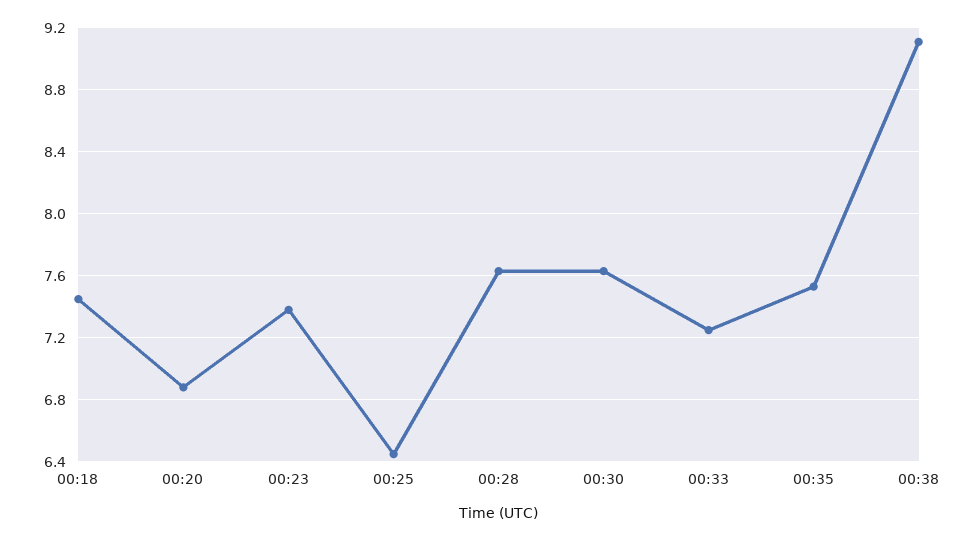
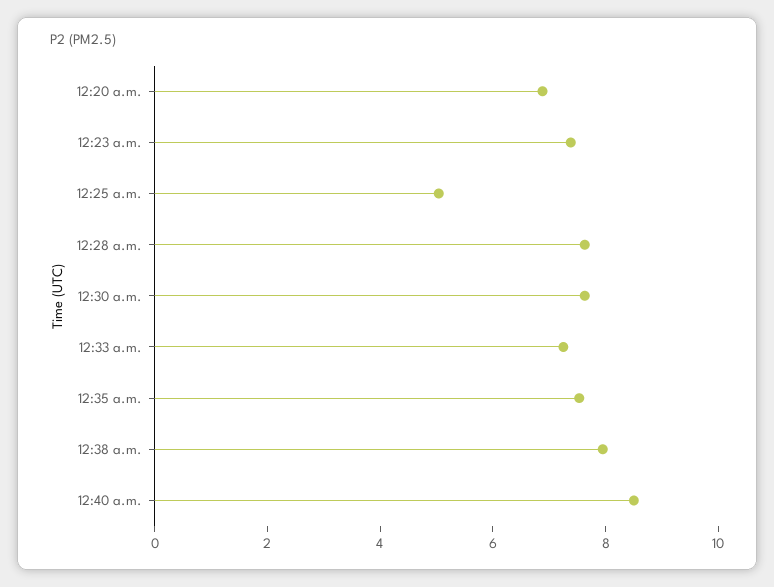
00:18: 7.45 -> none
00:25: 6.45 -> 5
00:38: 9.1 -> 8
12:40 a.m.: none -> 8.5

